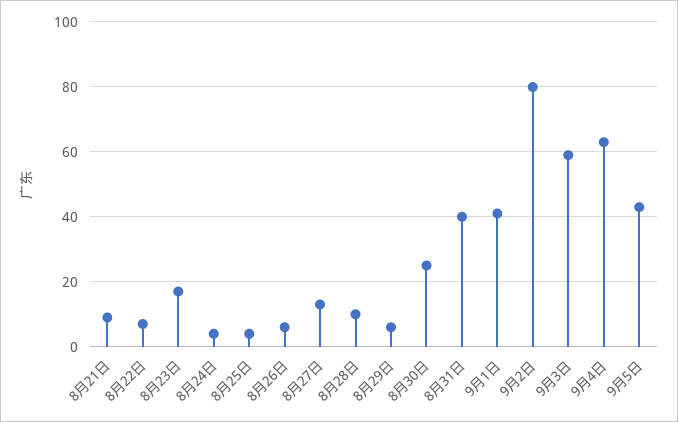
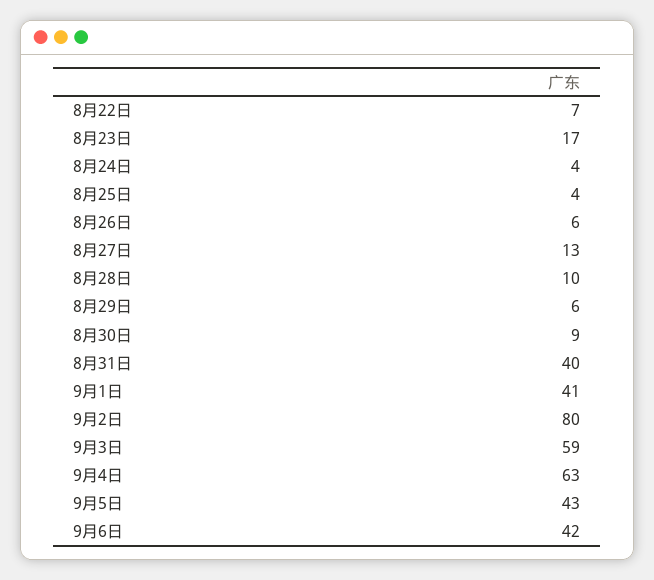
8月21日: 10 -> none
8月30日: 25 -> 9
9月6日: none -> 42

